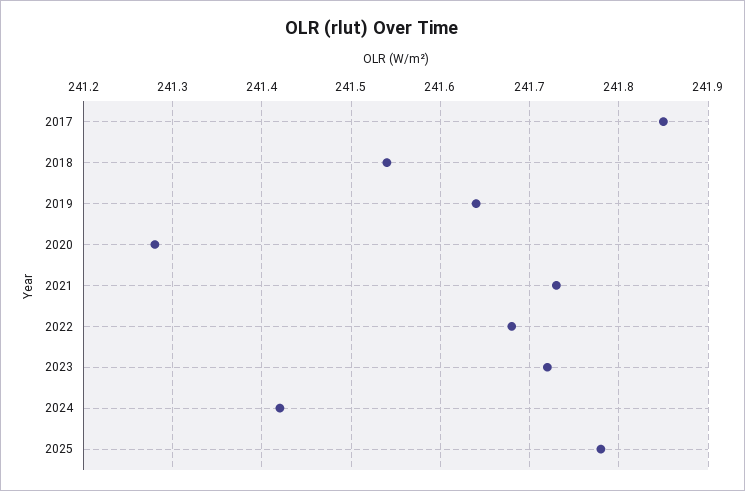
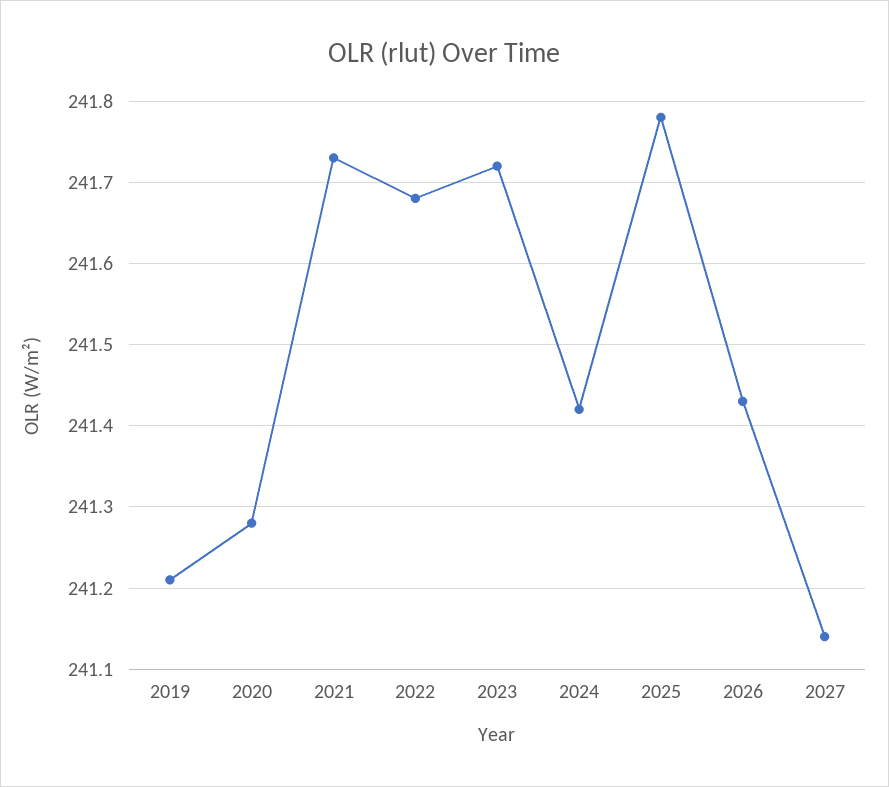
2017: 241.85 -> none
2018: 241.54 -> none
2019: 241.64 -> 241.21
2026: none -> 241.43
2027: none -> 241.14

